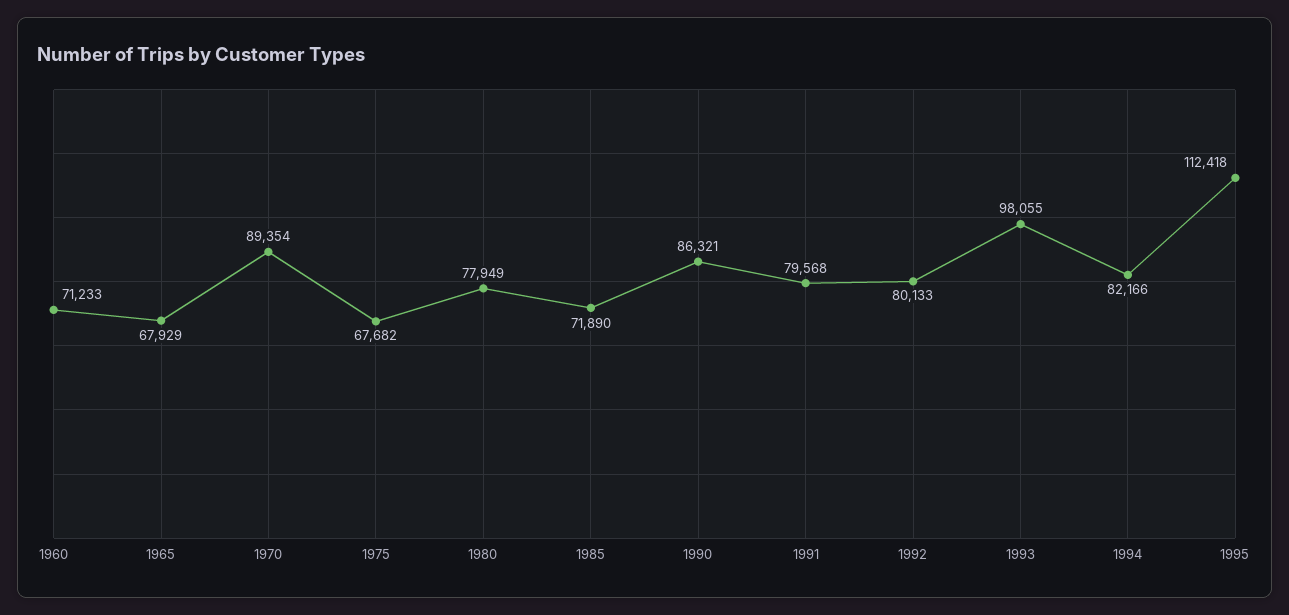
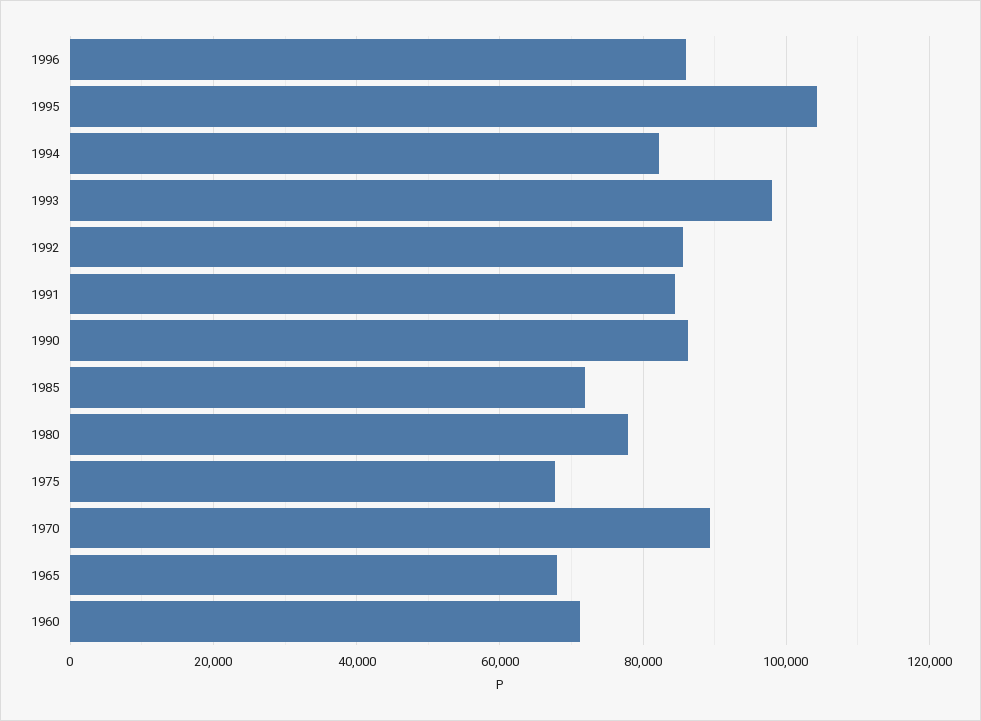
1991: 79568 -> 84000
1992: 80133 -> 86000
1995: 112418 -> 104000
1996: none -> 86000

